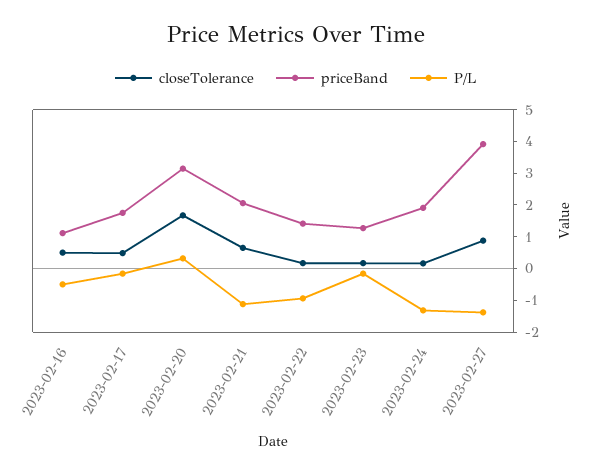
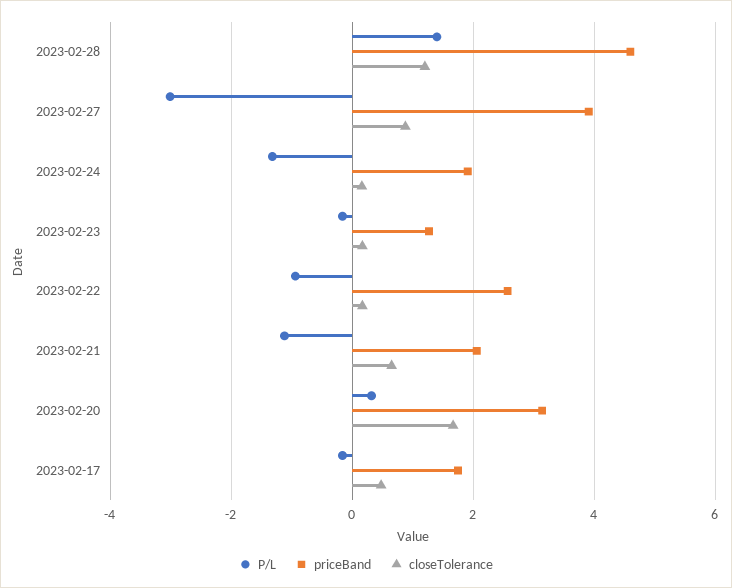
closeTolerance, 2023-02-16: 0.5 -> none
priceBand, 2023-02-16: 1 -> none
P/L, 2023-02-16: -0.5 -> none
priceBand, 2023-02-22: 1.5 -> 2.6
P/L, 2023-02-27: -1.5 -> -3
P/L, 2023-02-28: none -> 1.4
priceBand, 2023-02-28: none -> 4.6
closeTolerance, 2023-02-28: none -> 1.2

